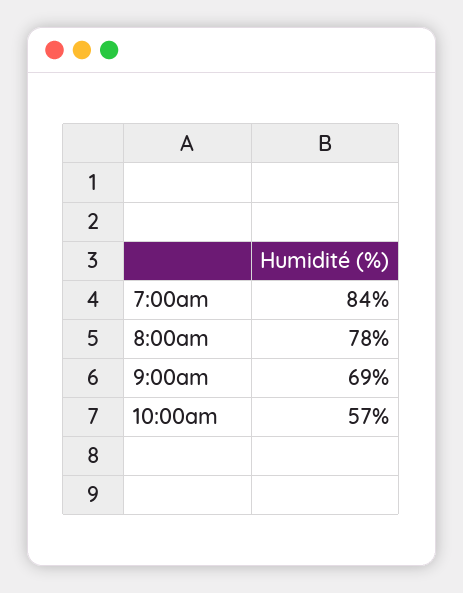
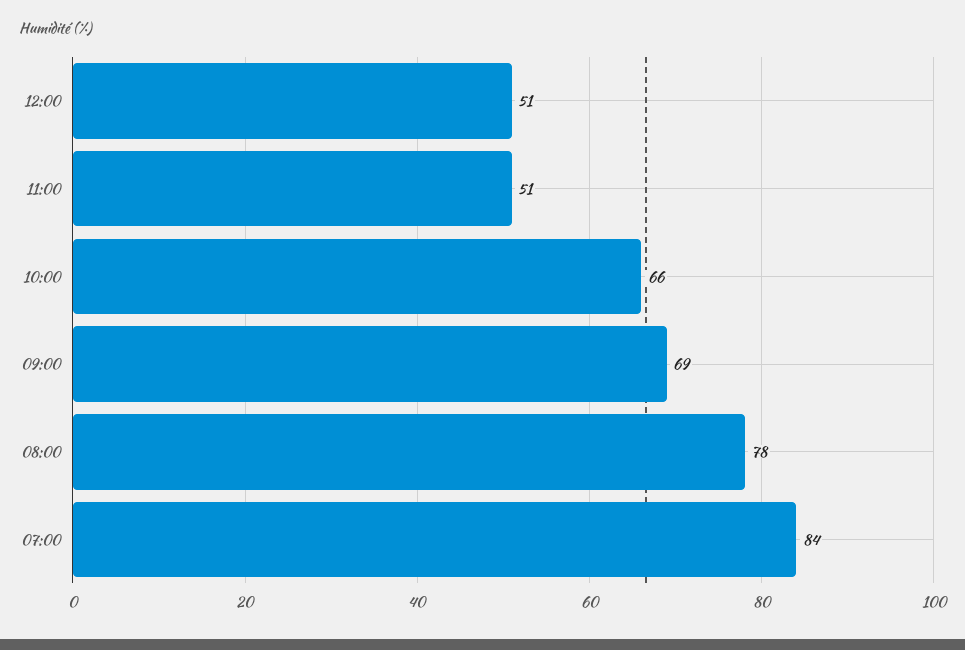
10:00am: 57 -> 66
12:00: none -> 51
11:00: none -> 51

